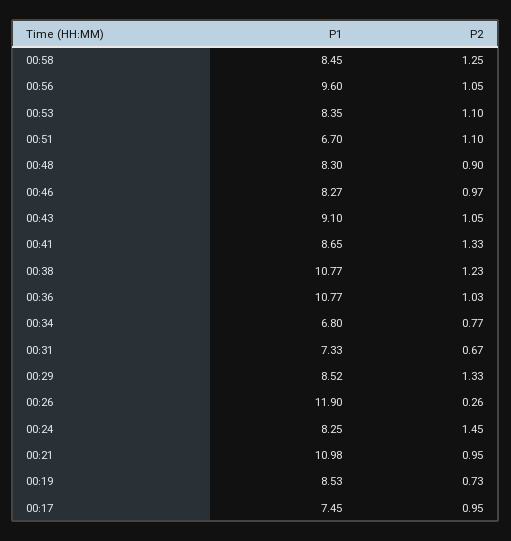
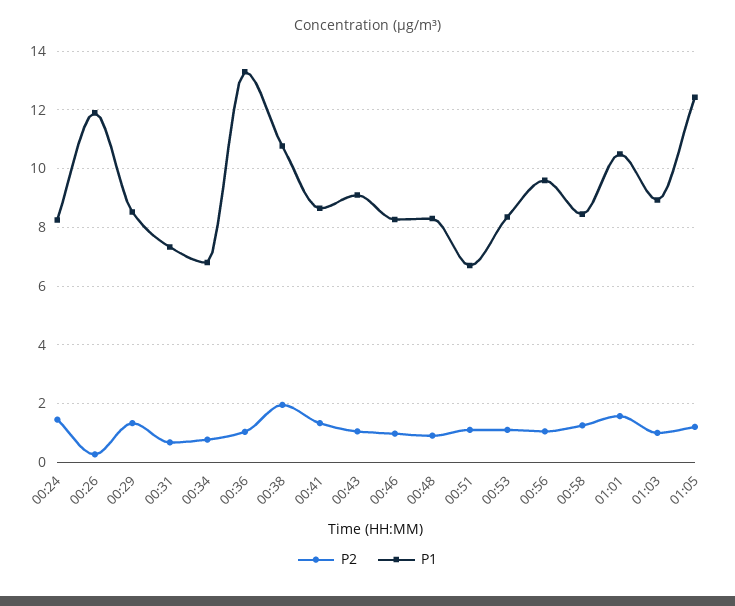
P2, 00:38: 1.23 -> 2
P1, 00:36: 10.77 -> 13.25
P1, 00:21: 10.98 -> none
P2, 00:21: 0.95 -> none
P1, 00:19: 8.53 -> none
P2, 00:19: 0.73 -> none
P1, 00:17: 7.45 -> none
P2, 00:17: 0.95 -> none
P2, 01:01: none -> 1.5
P1, 01:01: none -> 10.5
P2, 01:03: none -> 1
P1, 01:03: none -> 9
P2, 01:05: none -> 1.25
P1, 01:05: none -> 12.5

